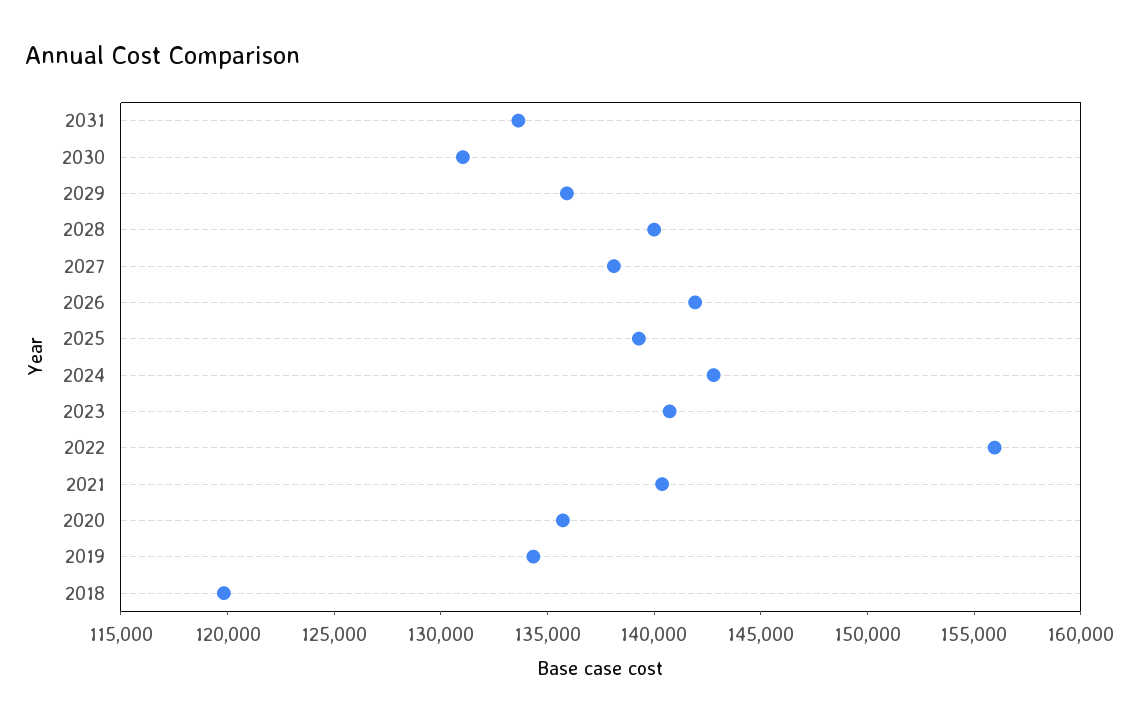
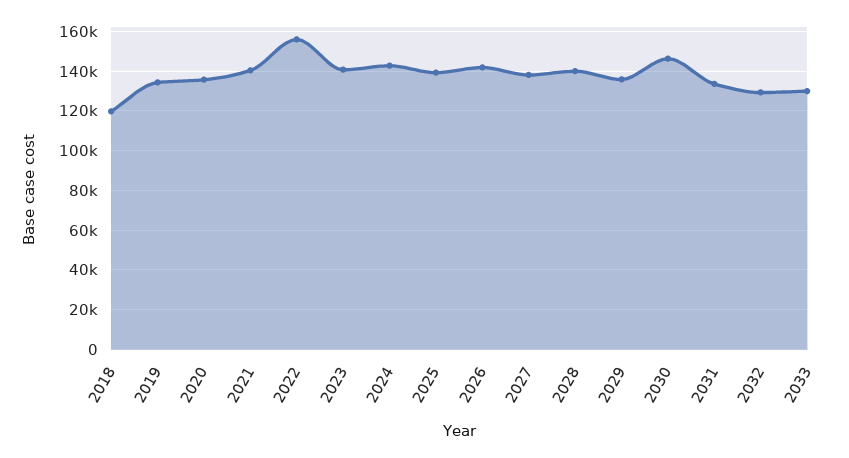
2030: 131000 -> 145000
2032: none -> 130000
2033: none -> 130000

